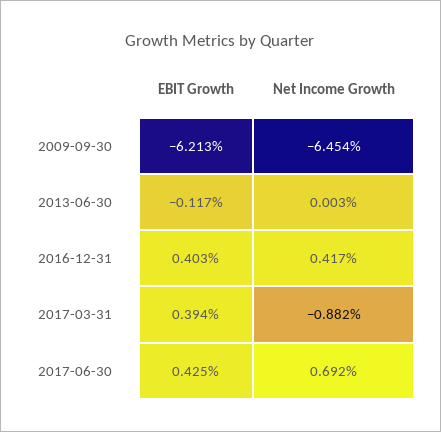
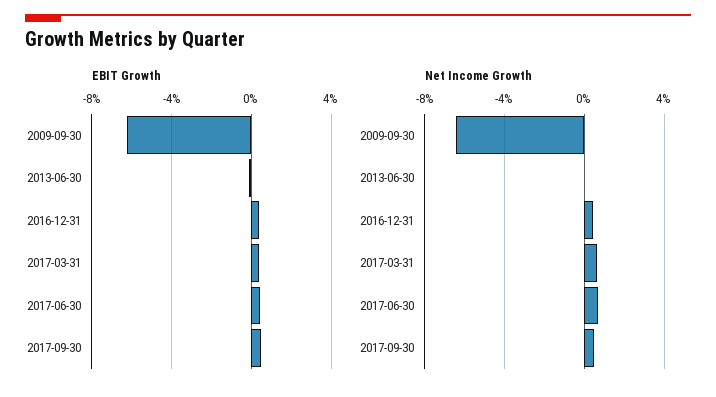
Net Income Growth, 2017-03-31: -0.882 -> 0.5
EBIT Growth, 2017-09-30: none -> 0.5
Net Income Growth, 2017-09-30: none -> 0.5

